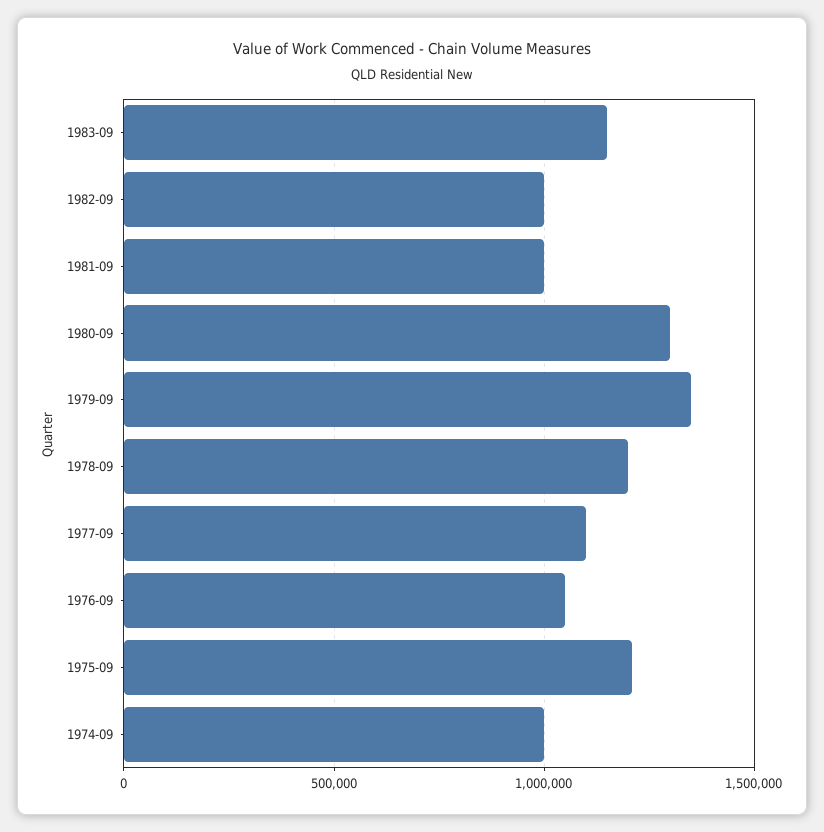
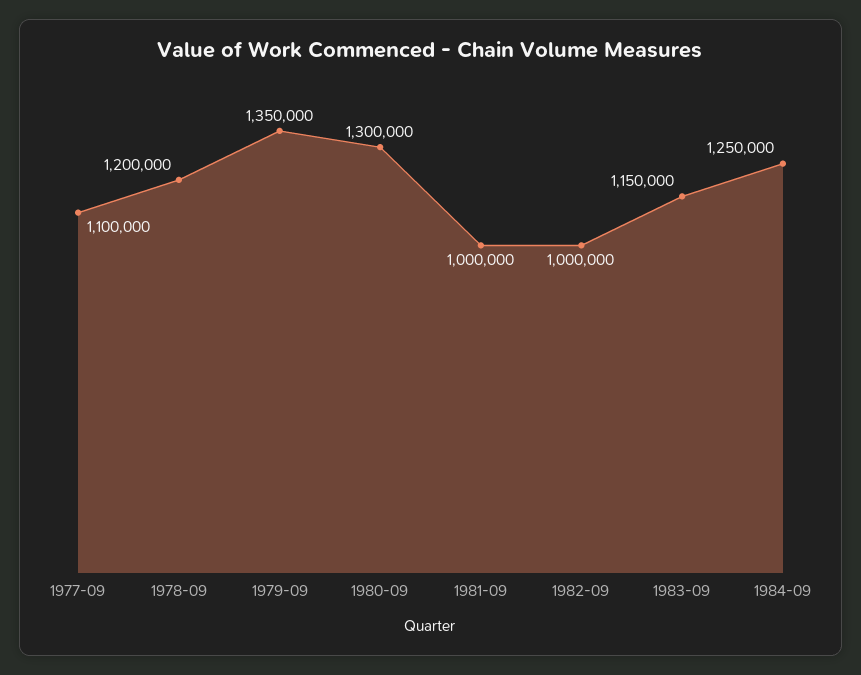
1976-09: 1050000 -> none
1975-09: 1200000 -> none
1974-09: 1000000 -> none
1984-09: none -> 1250000

